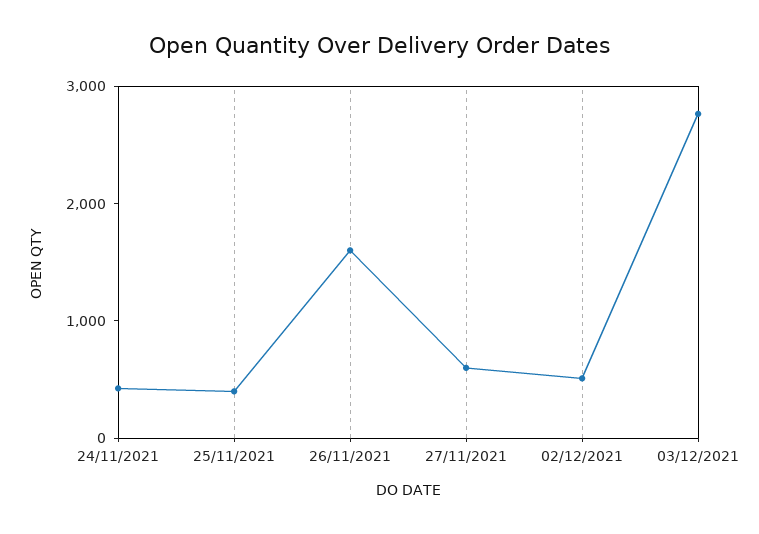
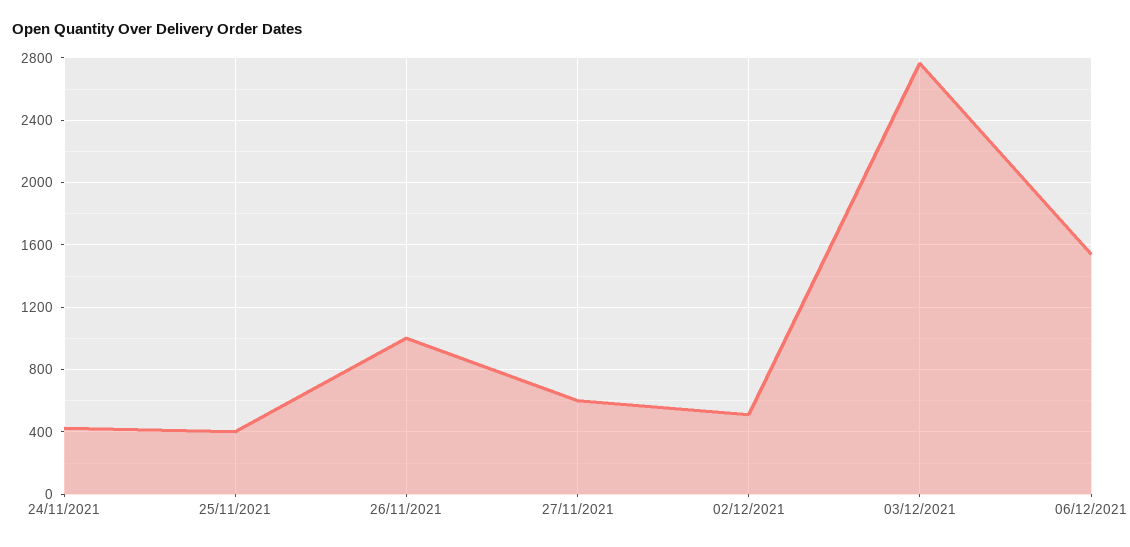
26/11/2021: 1600 -> 1000
06/12/2021: none -> 1550

